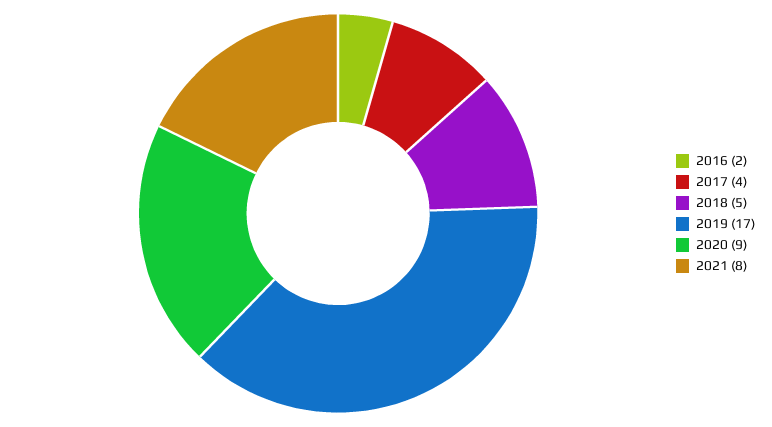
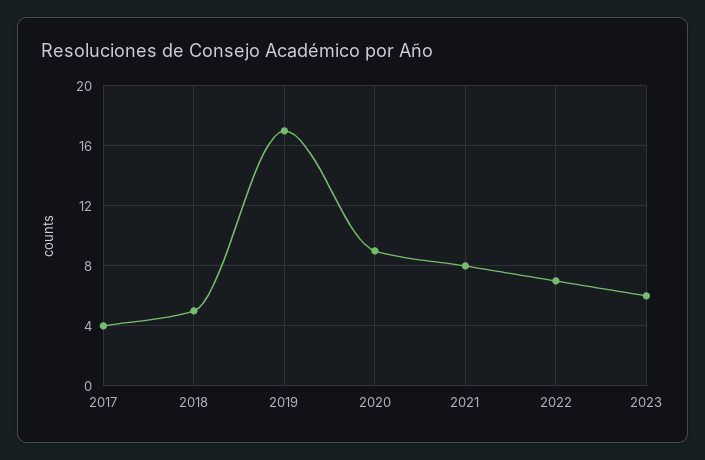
2016: 2 -> none
2022: none -> 7
2023: none -> 6

